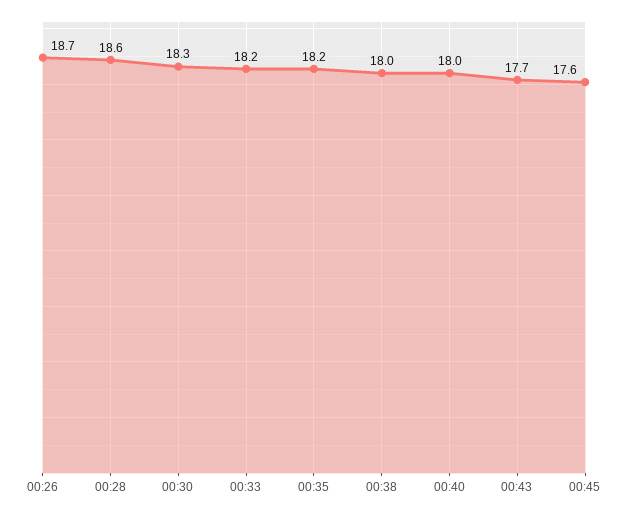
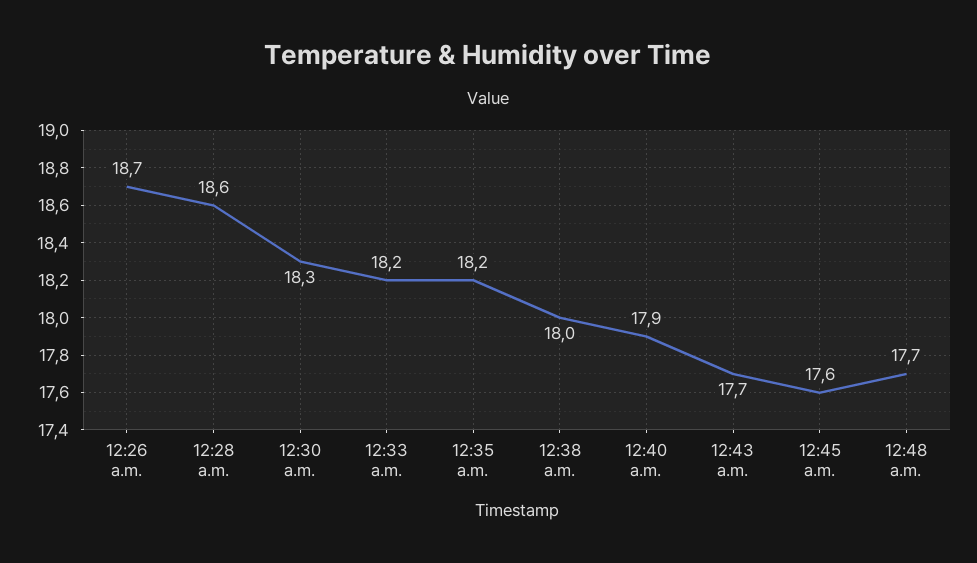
00:40: 18 -> 17.9
12:48 a.m.: none -> 17.7

